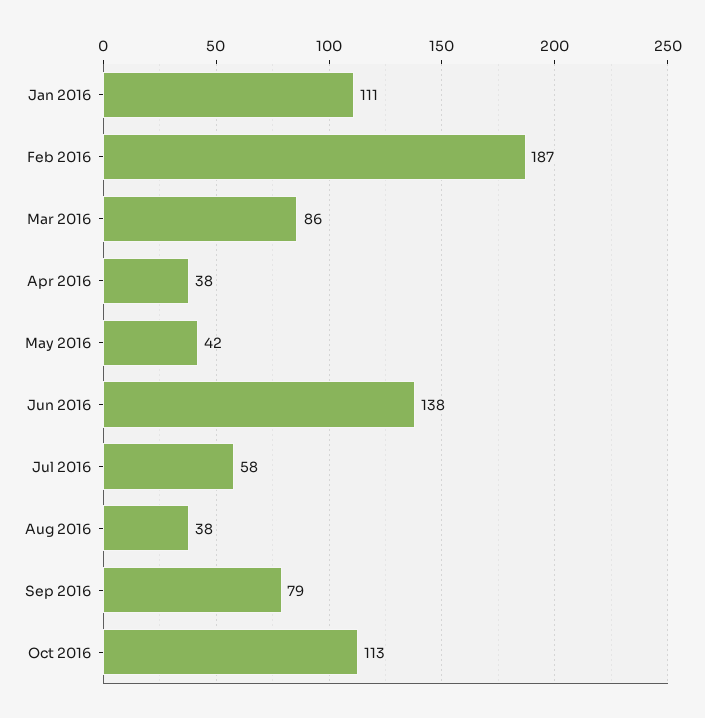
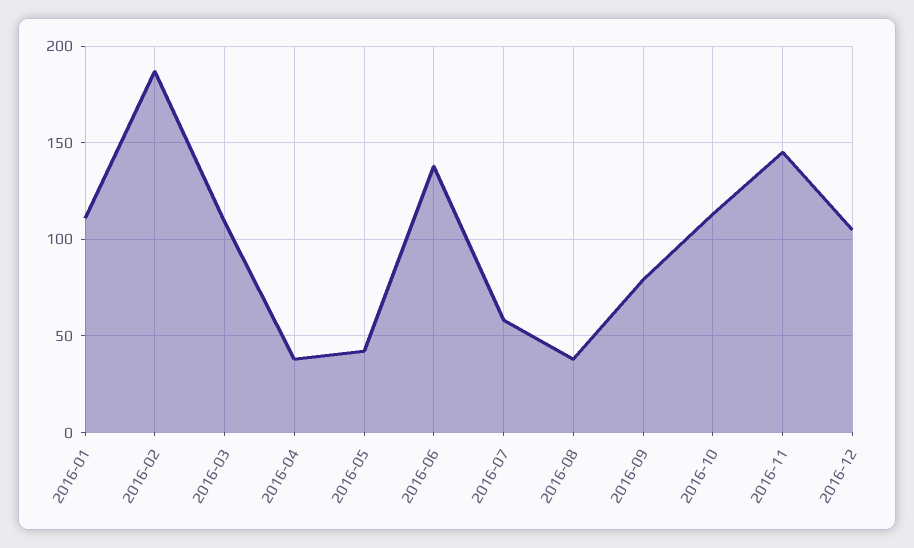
Mar 2016: 86 -> 110
2016-11: none -> 145
2016-12: none -> 105

